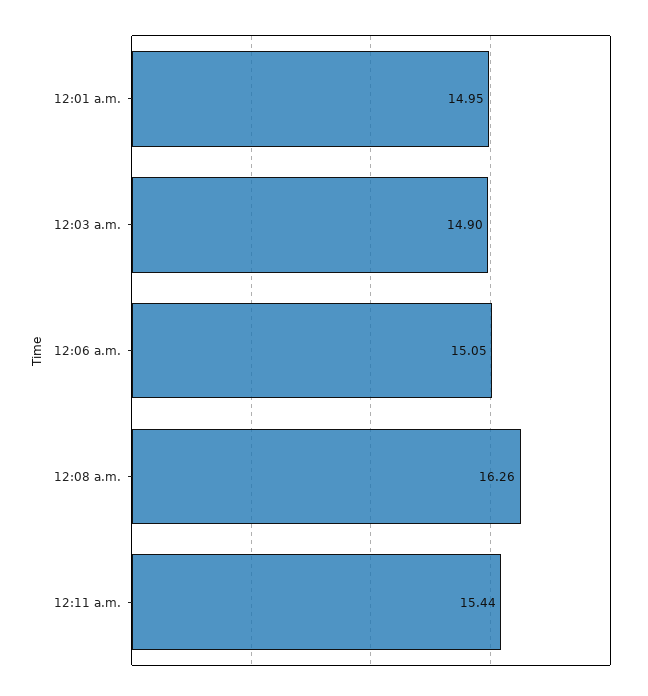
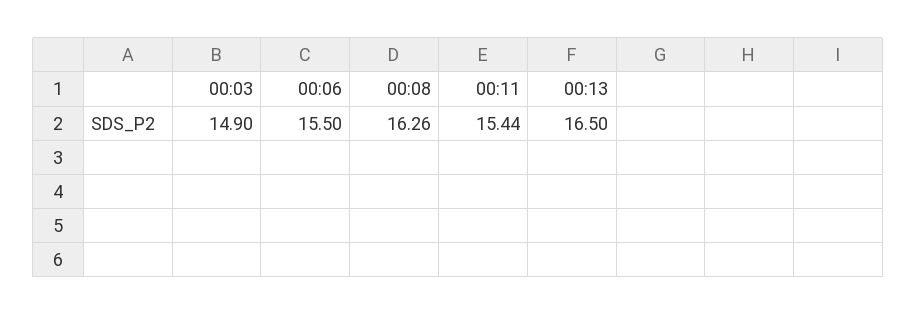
12:01 a.m.: 14.95 -> none
12:06 a.m.: 15.05 -> 15.5
00:13: none -> 16.5

